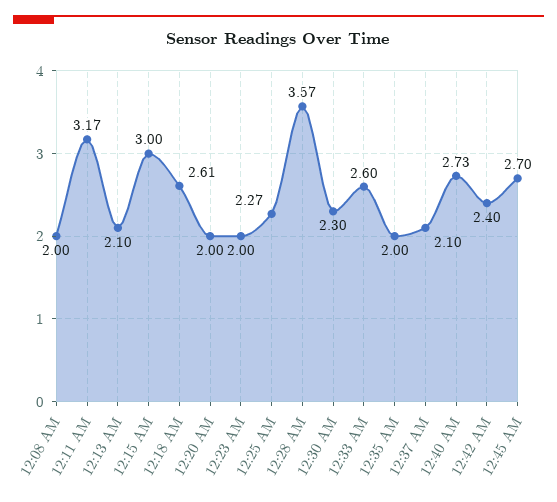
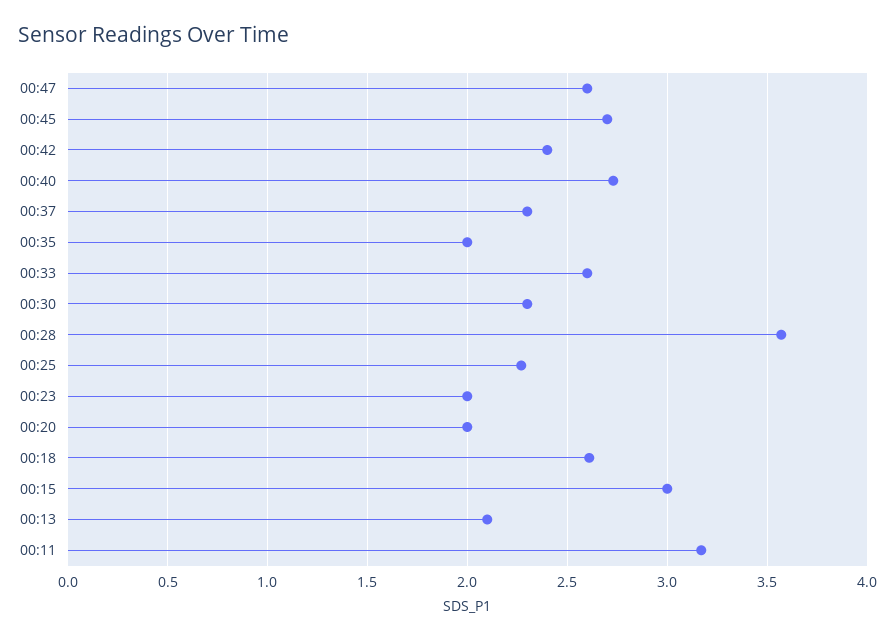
12:08 AM: 2 -> none
12:37 AM: 2.1 -> 2.3
00:47: none -> 2.6

